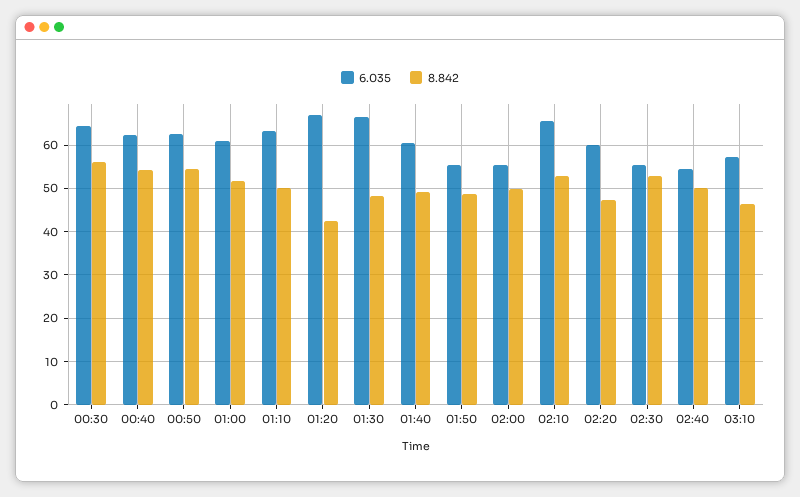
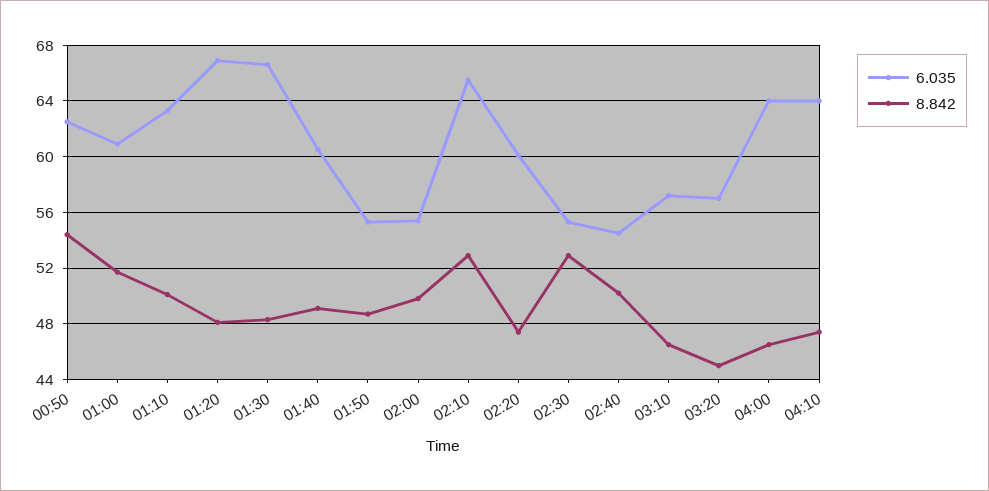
6.035, 00:30: 64 -> none
8.842, 00:30: 56 -> none
6.035, 00:40: 62 -> none
8.842, 00:40: 54 -> none
8.842, 01:20: 42 -> 48
6.035, 03:20: none -> 57
8.842, 03:20: none -> 45
6.035, 04:00: none -> 64
8.842, 04:00: none -> 46.5
6.035, 04:10: none -> 64
8.842, 04:10: none -> 47.5

